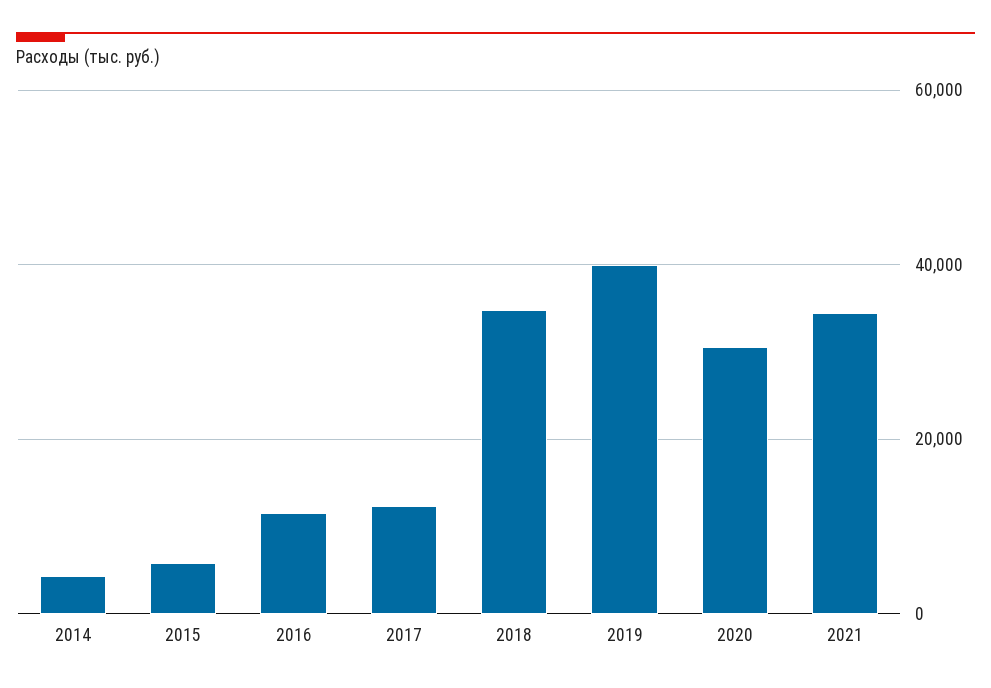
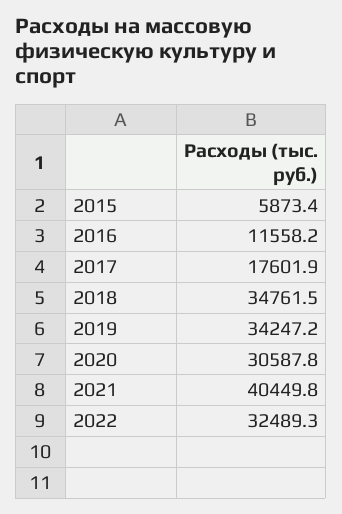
2014: 4000 -> none
2017: 12000 -> 17601.9
2019: 40000 -> 34247.2
2021: 34000 -> 40449.8
2022: none -> 32489.3

